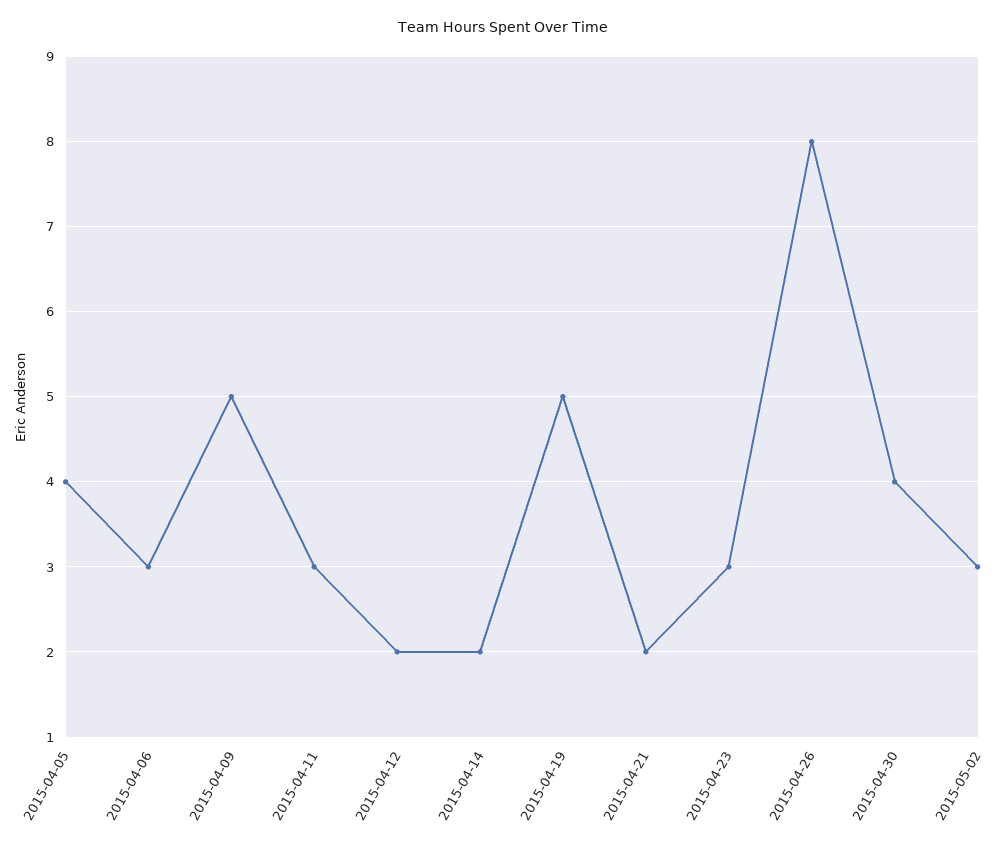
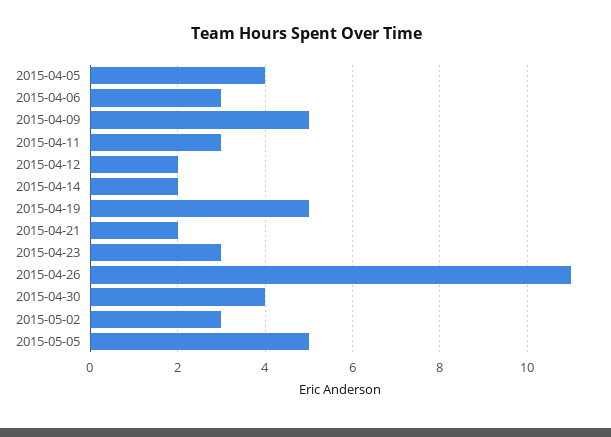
2015-04-26: 8 -> 11
2015-05-05: none -> 5

